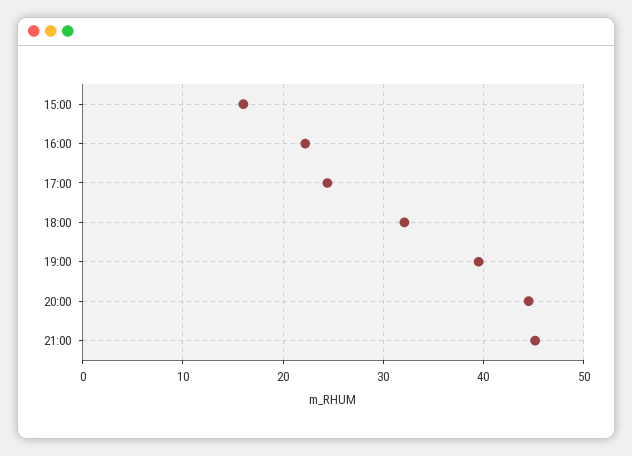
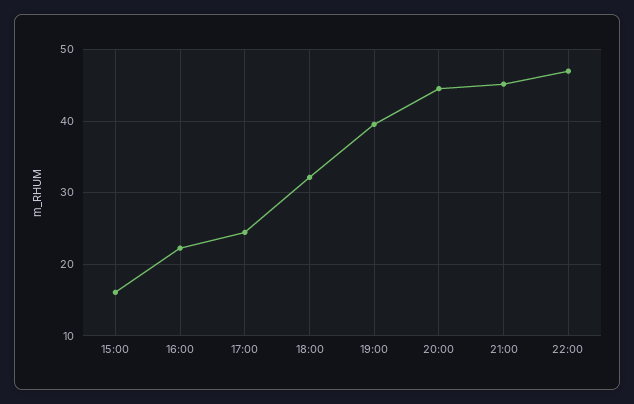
22:00: none -> 47

